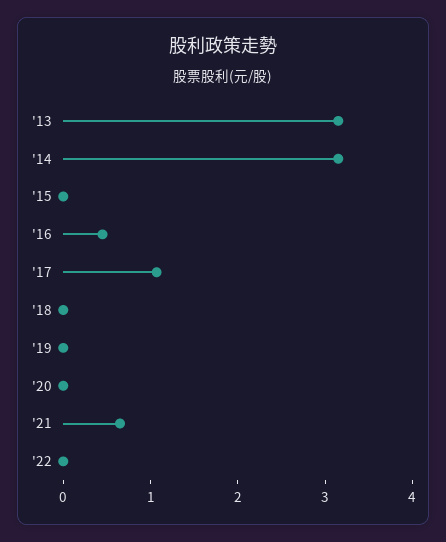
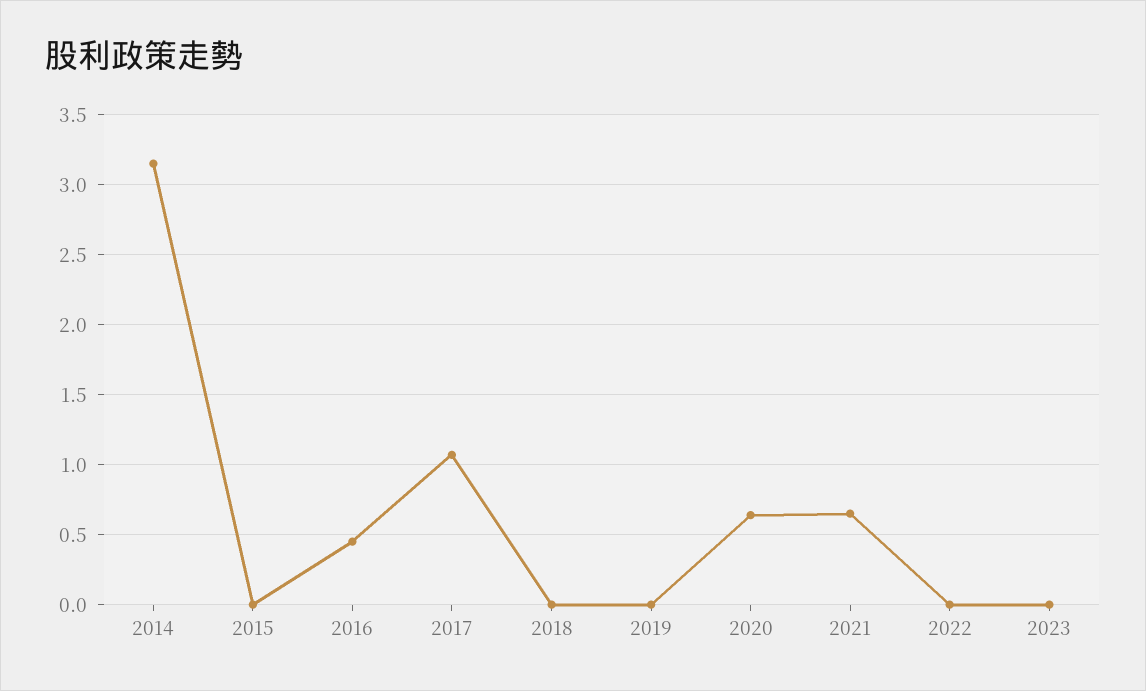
'13: 3.2 -> none
'20: 0 -> 0.65
2023: none -> 0

